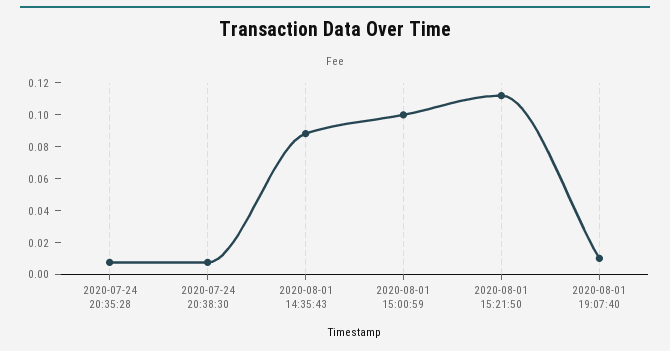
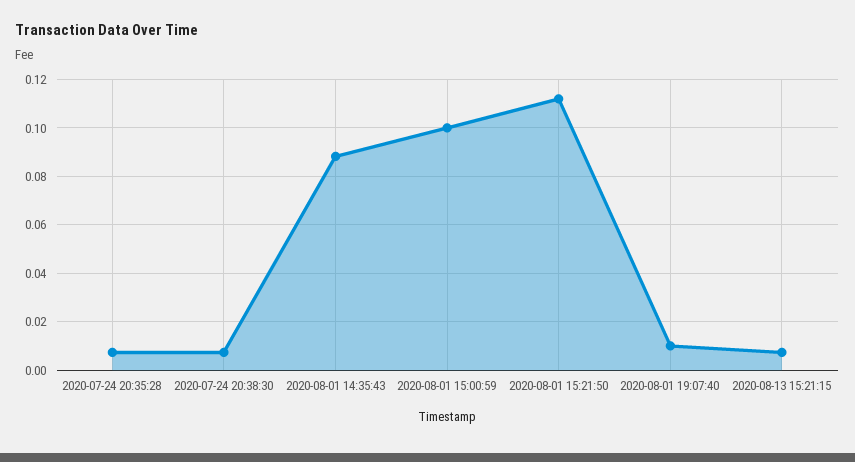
2020-08-13 15:21:15: none -> 0.0075

